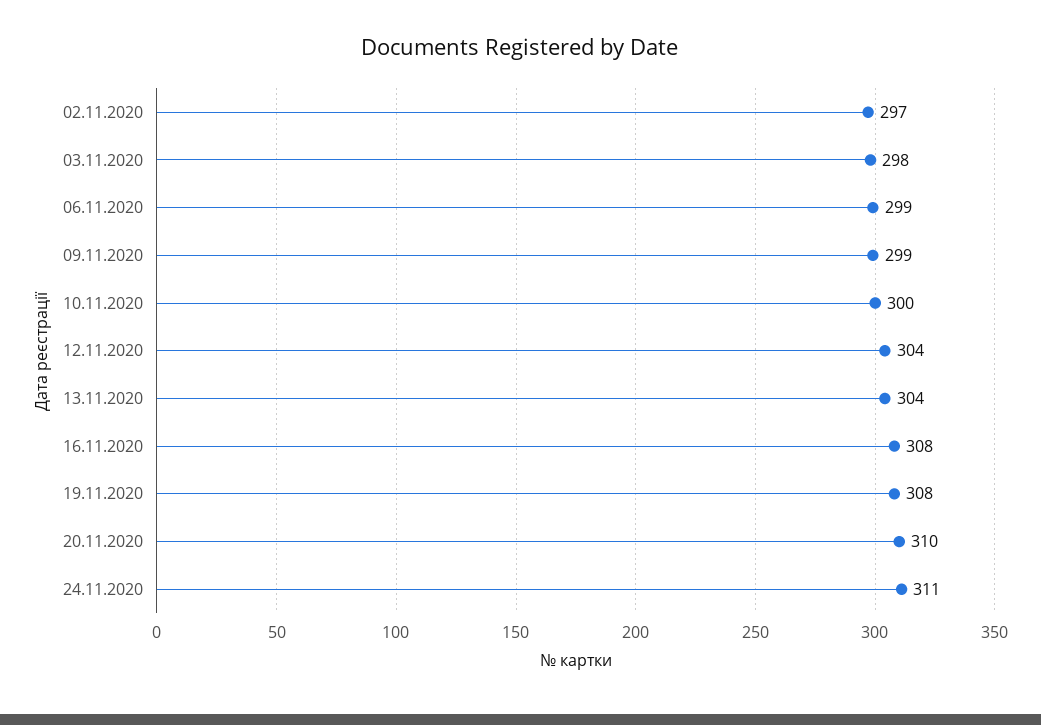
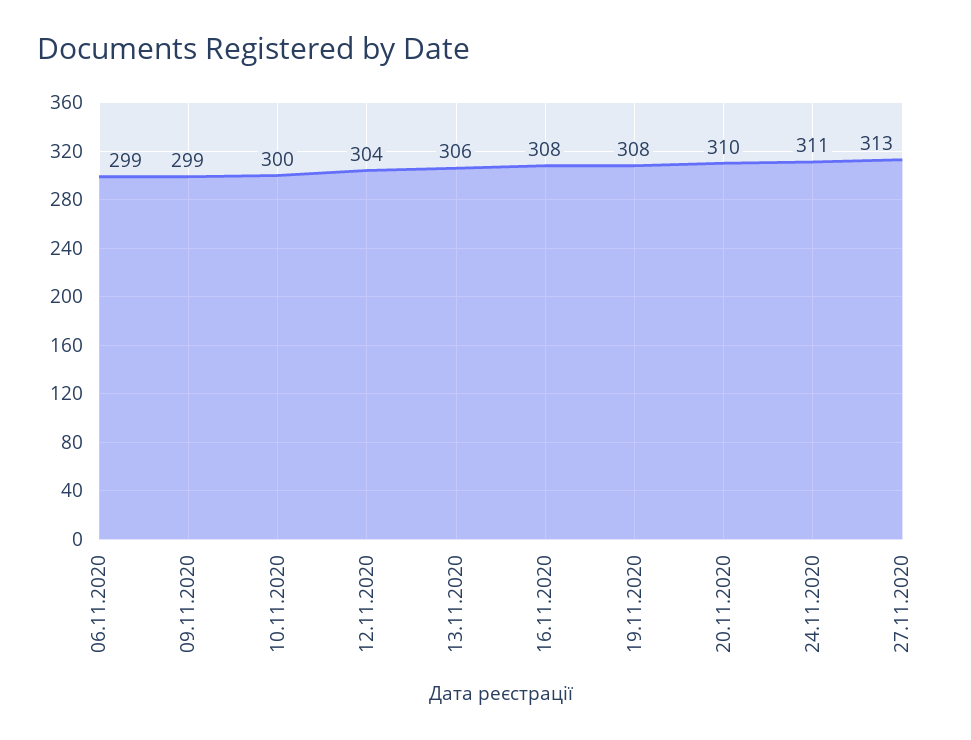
02.11.2020: 297 -> none
03.11.2020: 298 -> none
13.11.2020: 304 -> 306
27.11.2020: none -> 313

